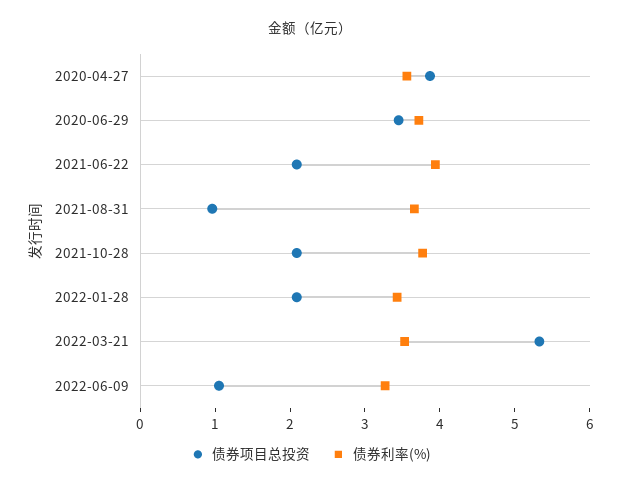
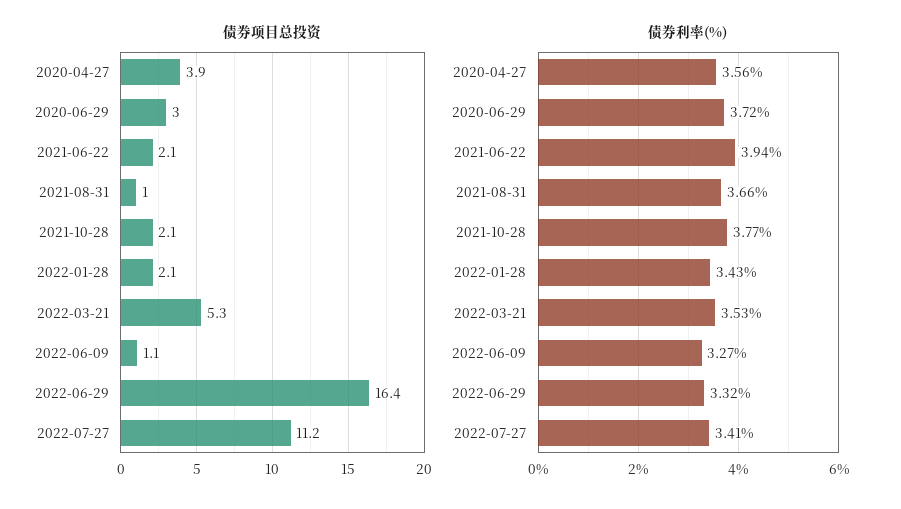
债券项目总投资, 2020-06-29: 3.4 -> 3
债券项目总投资, 2022-06-29: none -> 16.4
债券项目总投资, 2022-07-27: none -> 11.2
债券利率(%), 2022-06-29: none -> 3.32
债券利率(%), 2022-07-27: none -> 3.41

